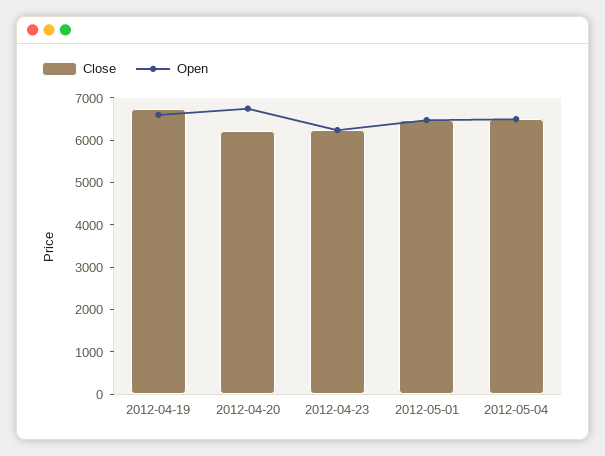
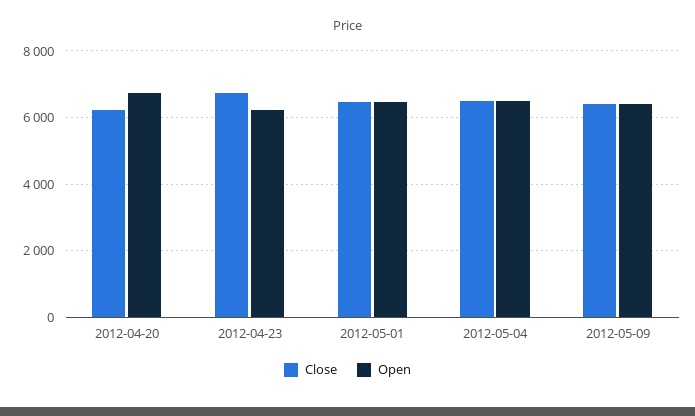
Close, 2012-04-19: 6800 -> none
Open, 2012-04-19: 6600 -> none
Close, 2012-04-23: 6200 -> 6800
Close, 2012-05-09: none -> 6400
Open, 2012-05-09: none -> 6400

